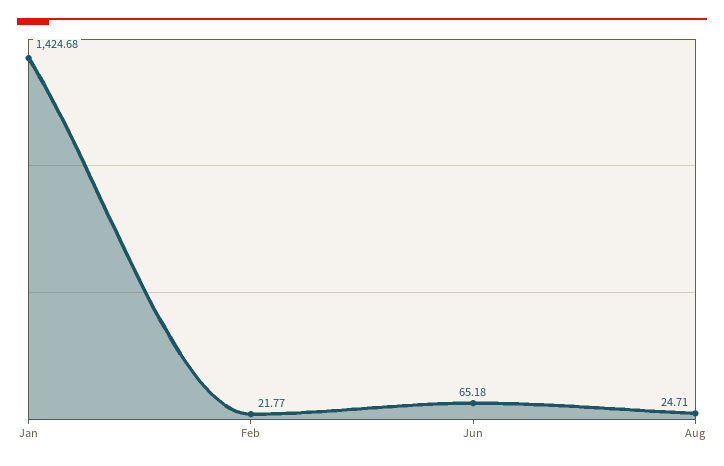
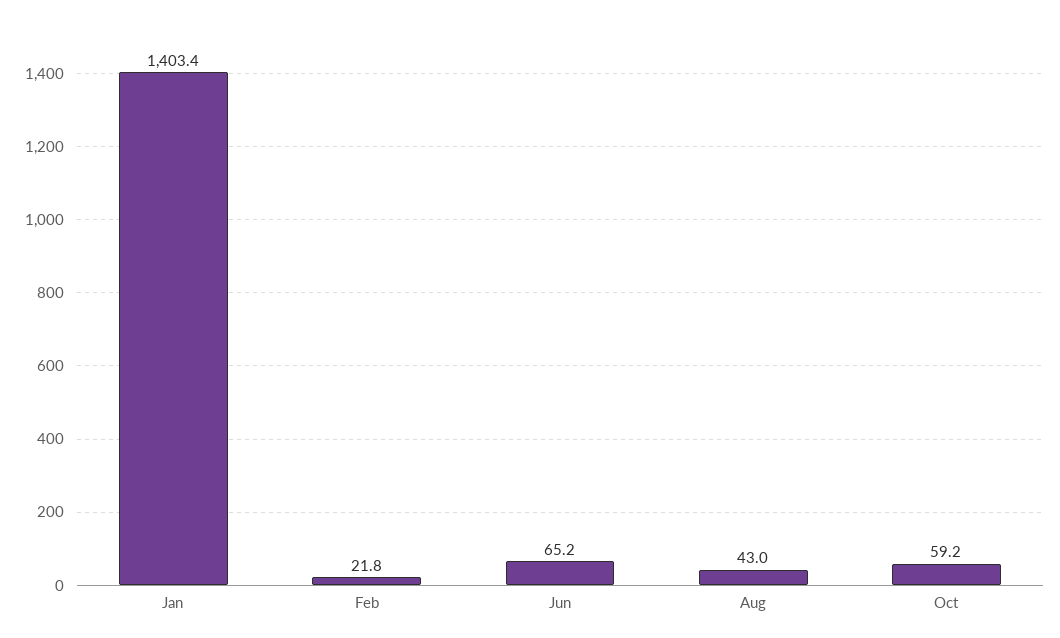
Jan: 1424.68 -> 1403.4
Aug: 24.71 -> 43
Oct: none -> 59.2

